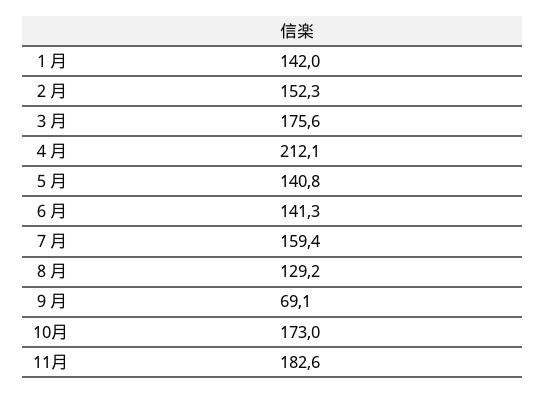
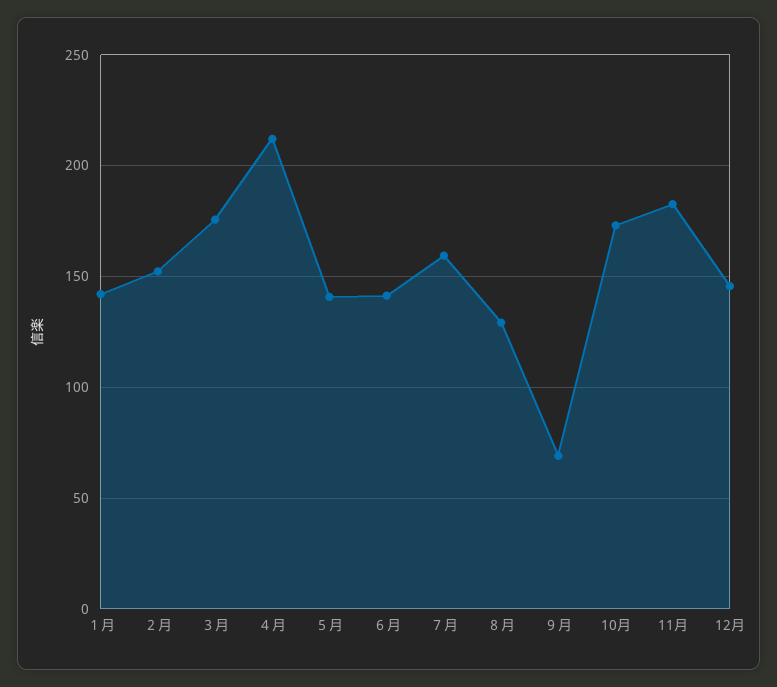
12月: none -> 145

